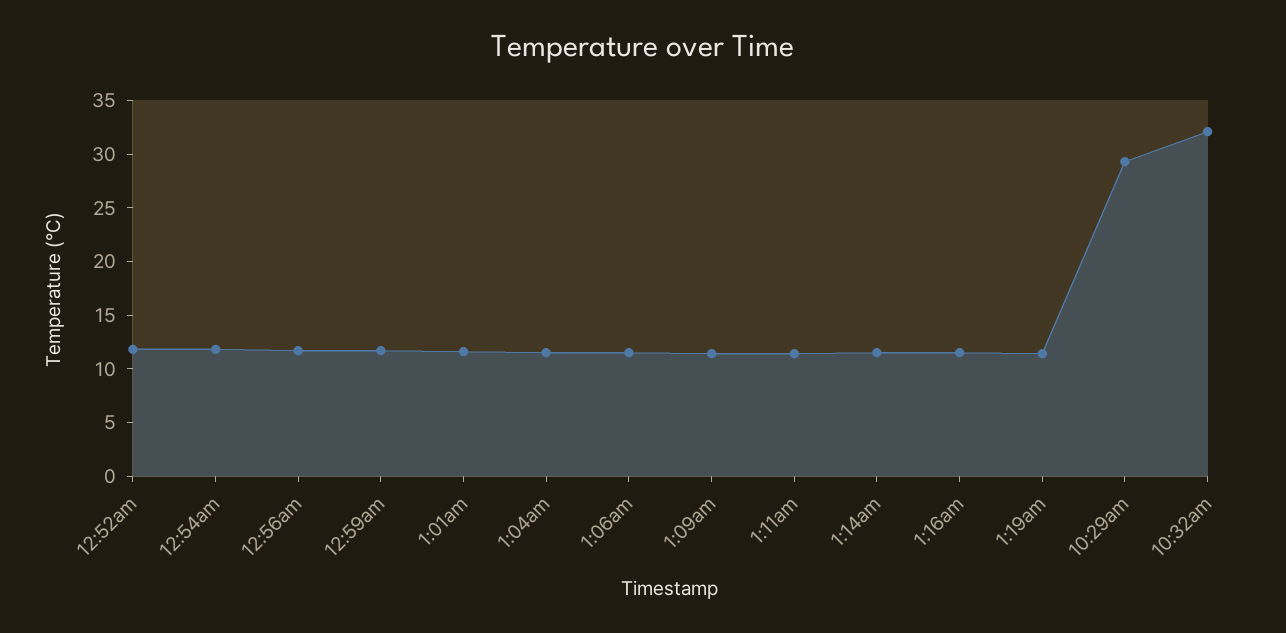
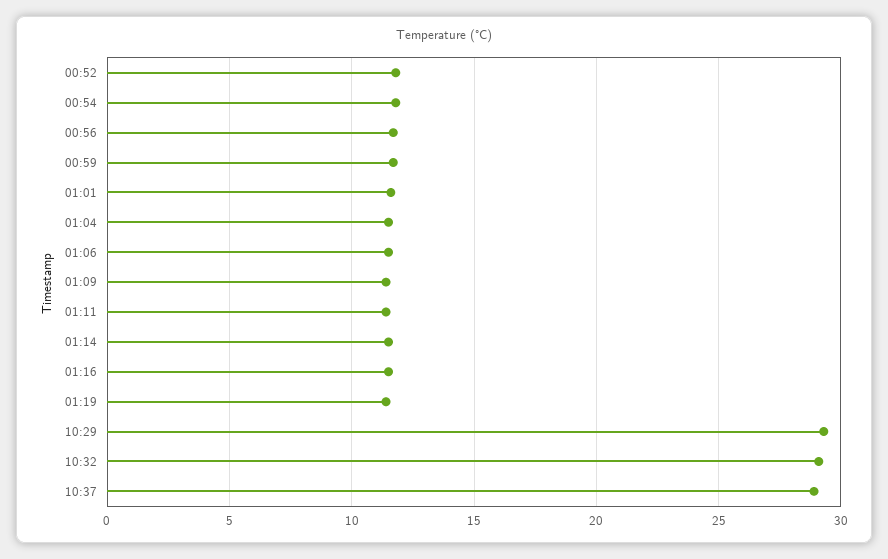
10:32am: 32 -> 29
10:37: none -> 29

